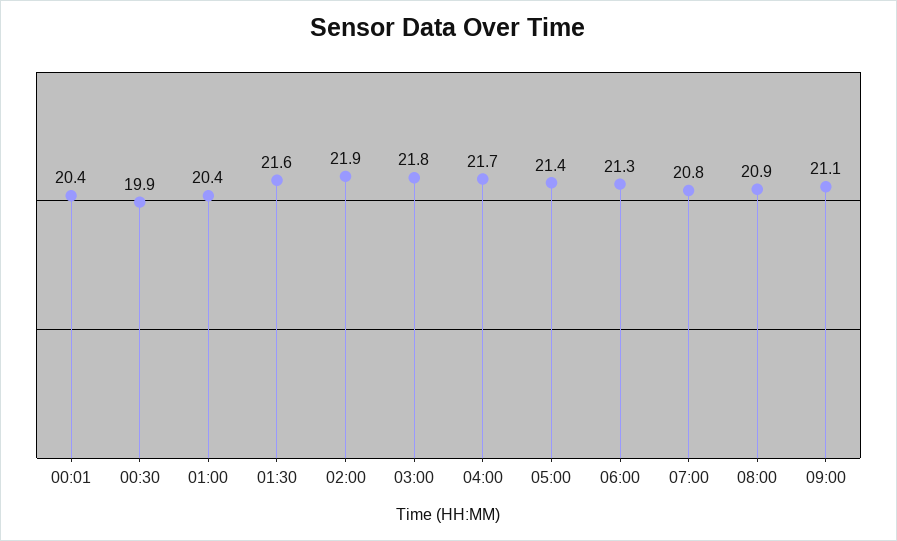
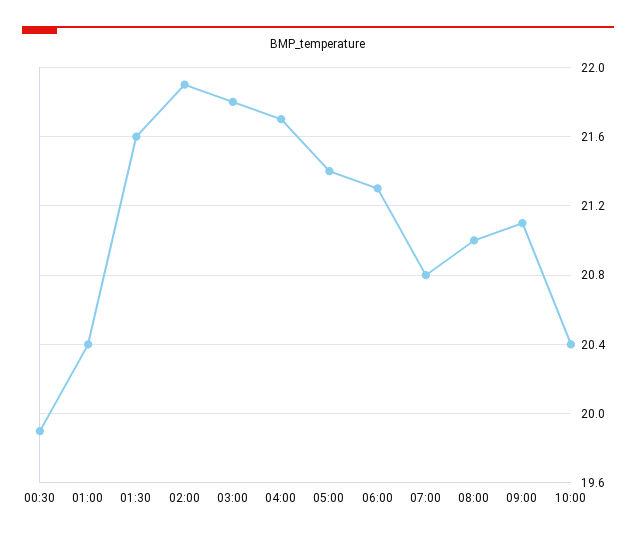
00:01: 20.4 -> none
08:00: 20.9 -> 21
10:00: none -> 20.4

